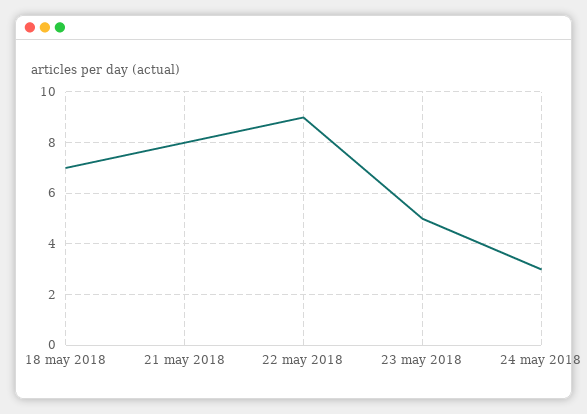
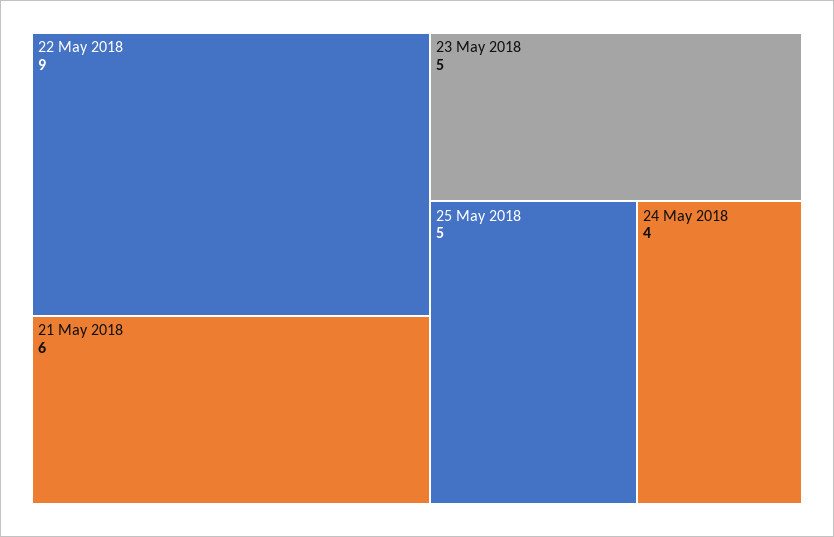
18 may 2018: 7 -> none
21 may 2018: 8 -> 6
24 may 2018: 3 -> 4
25 May 2018: none -> 5

